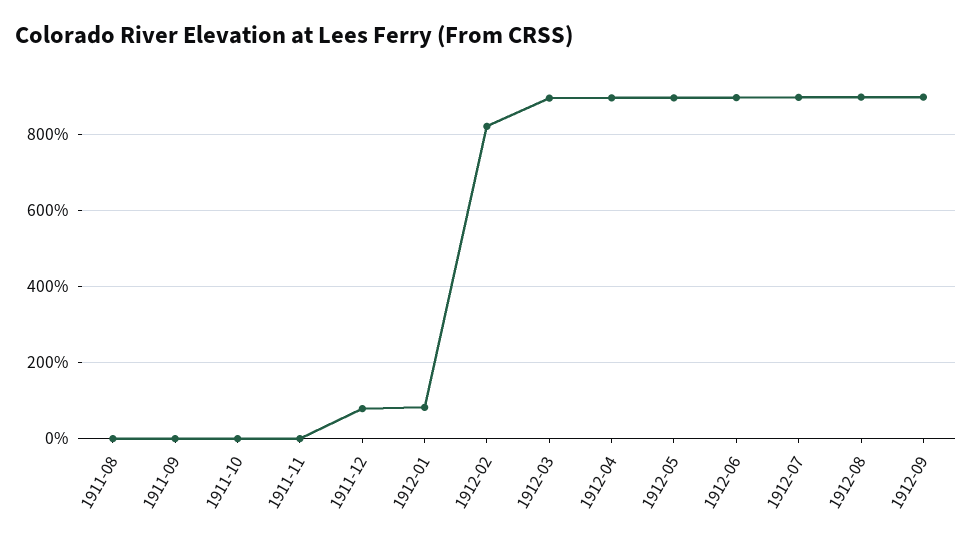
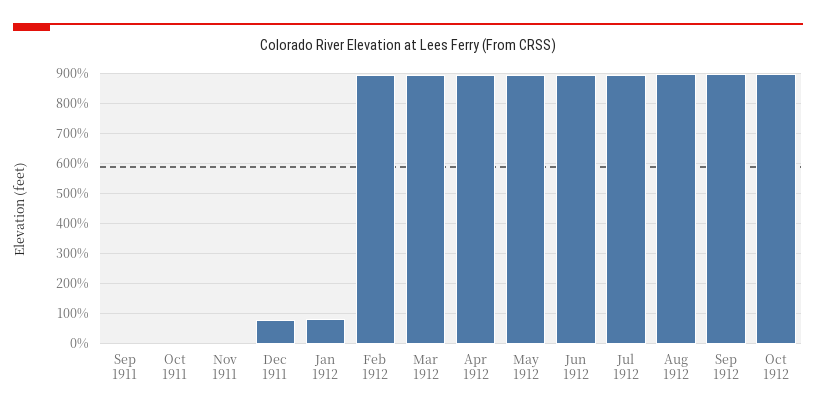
1911-08: 0 -> none
1912-02: 820 -> 900
Oct 1912: none -> 900

